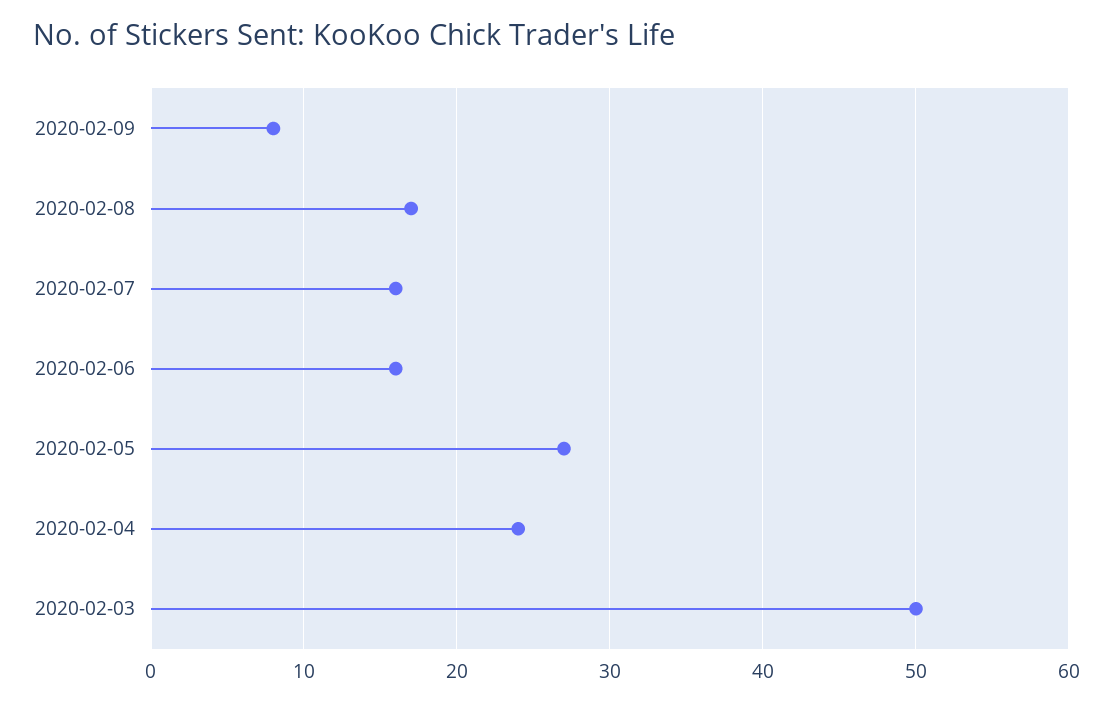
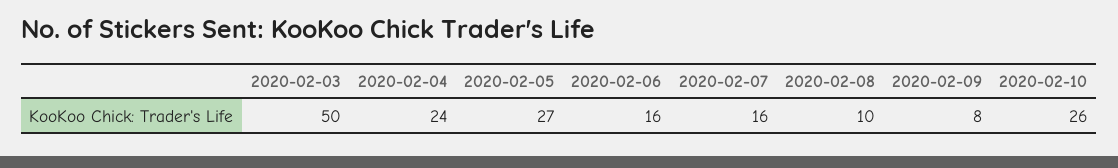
2020-02-08: 17 -> 10
2020-02-10: none -> 26

